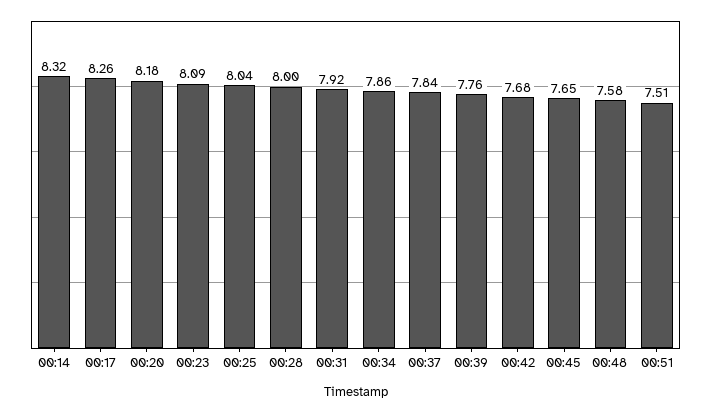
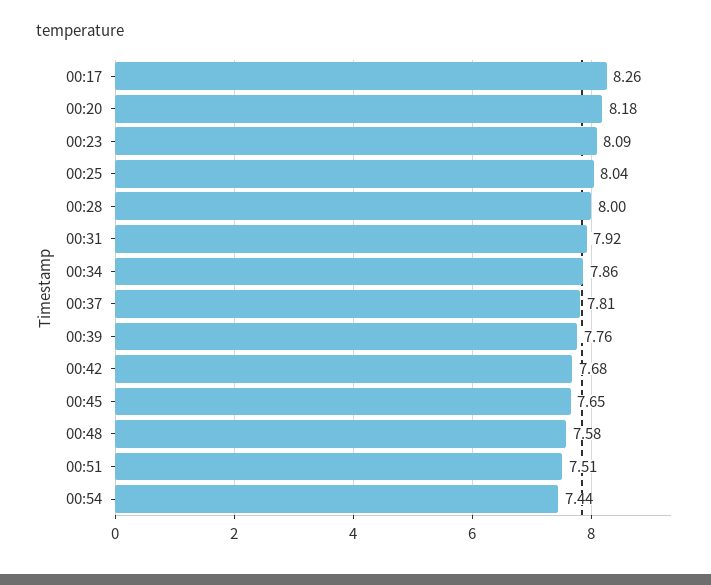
00:14: 8.32 -> none
00:37: 7.84 -> 7.81
00:54: none -> 7.44

